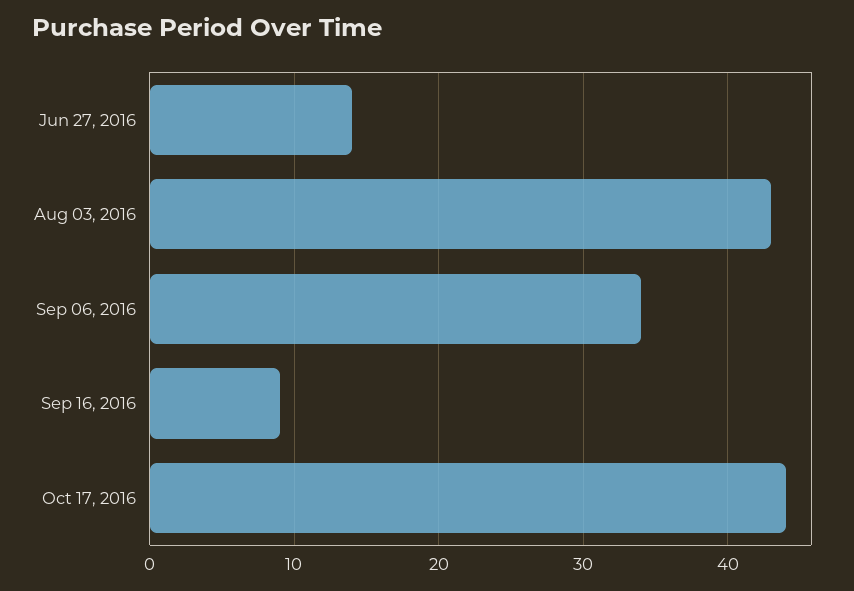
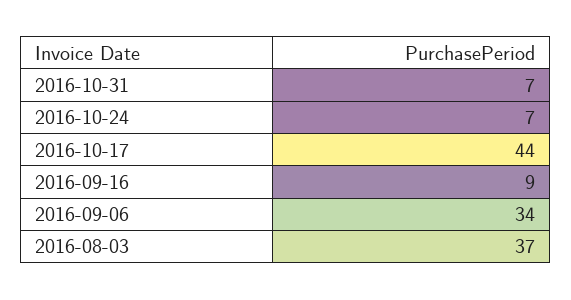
Jun 27, 2016: 14 -> none
Aug 03, 2016: 43 -> 37
2016-10-31: none -> 7
2016-10-24: none -> 7

